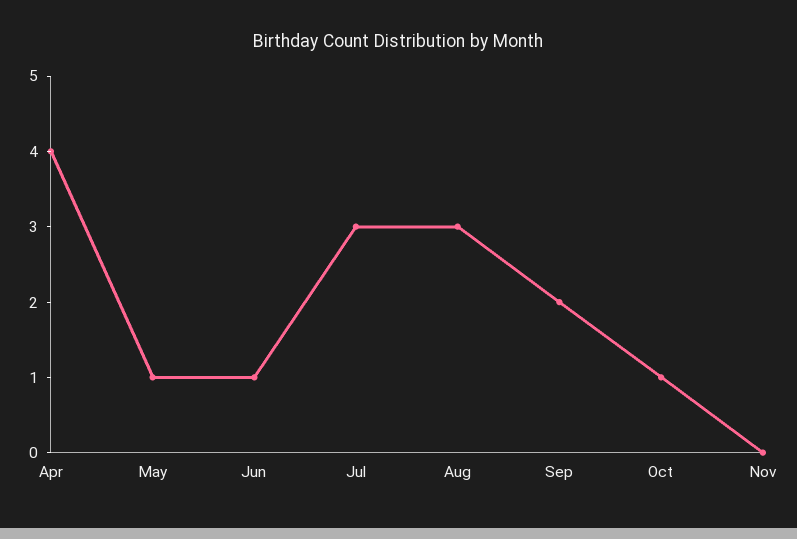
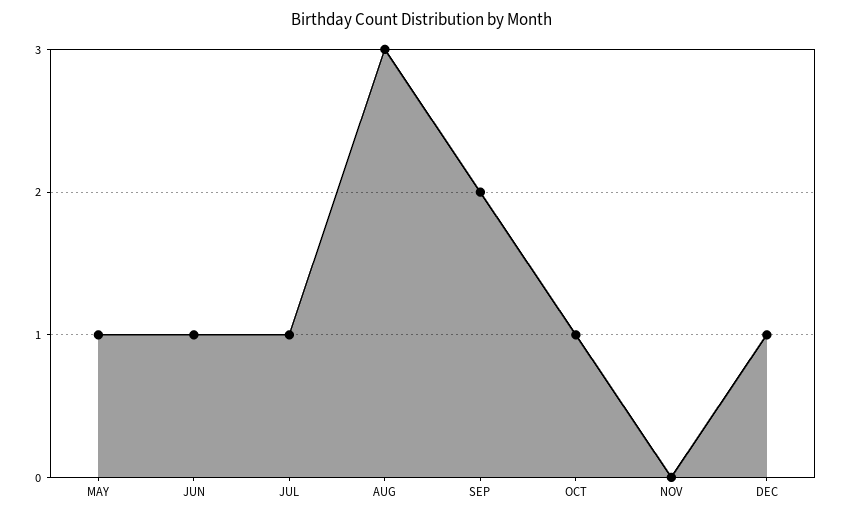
Apr: 4 -> none
Jul: 3 -> 1
DEC: none -> 1

